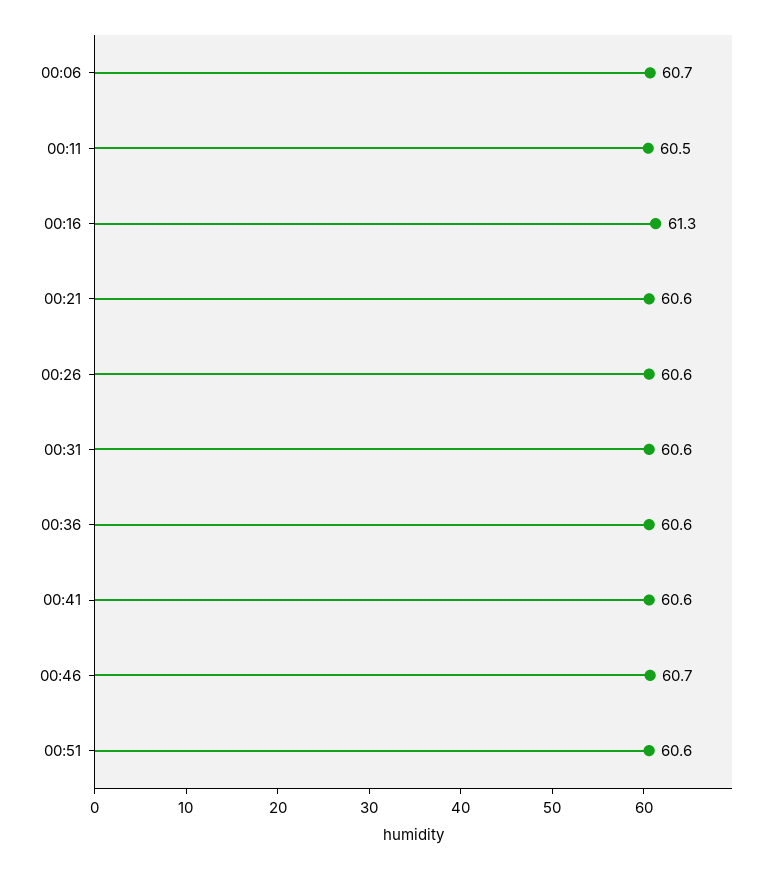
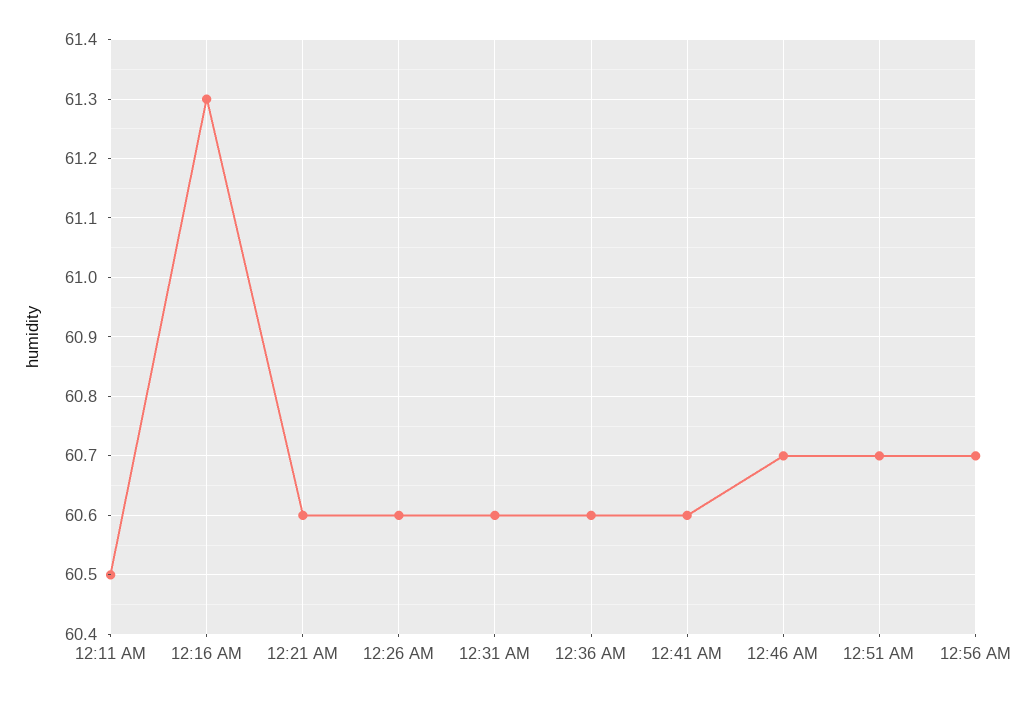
00:06: 60.7 -> none
00:51: 60.6 -> 60.7
12:56 AM: none -> 60.7

